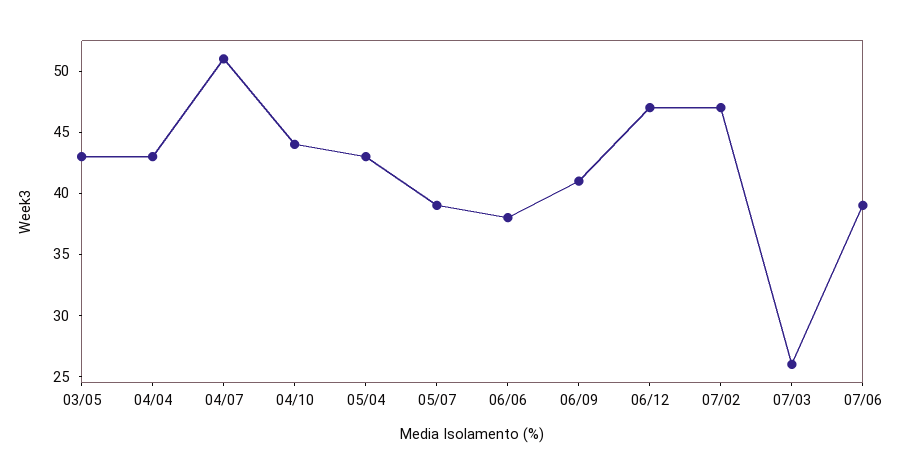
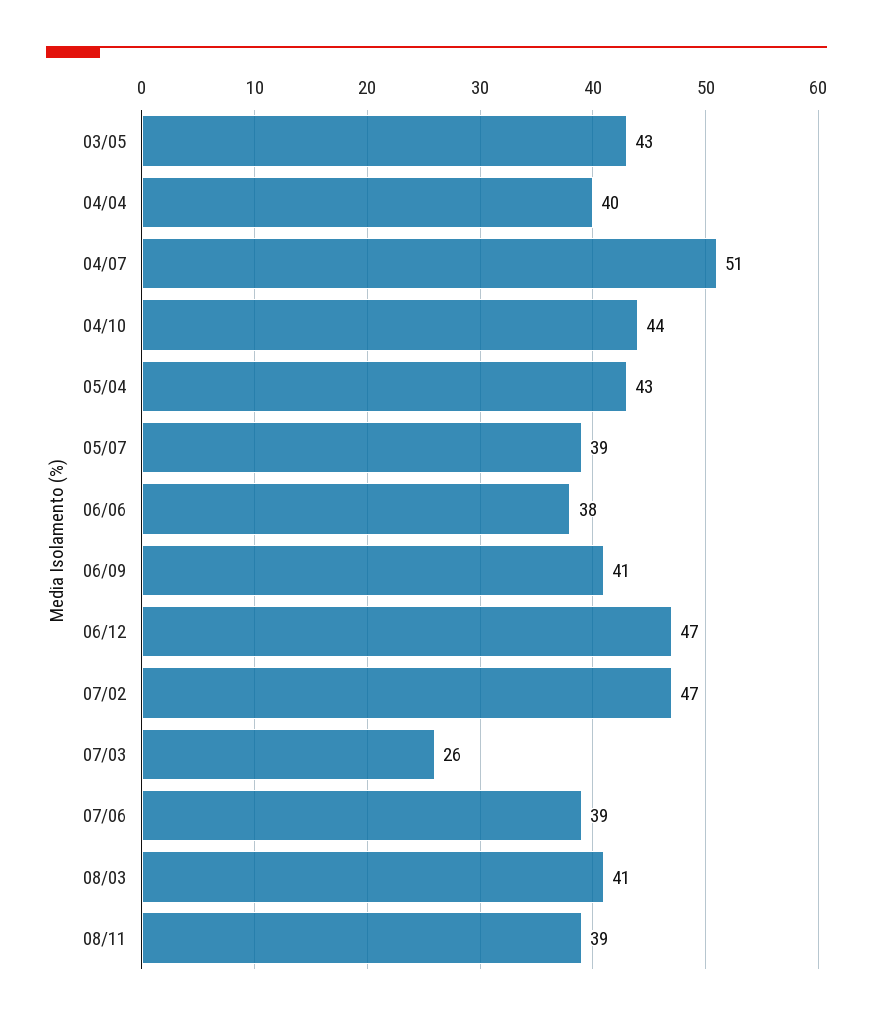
04/04: 43 -> 40
08/03: none -> 41
08/11: none -> 39

